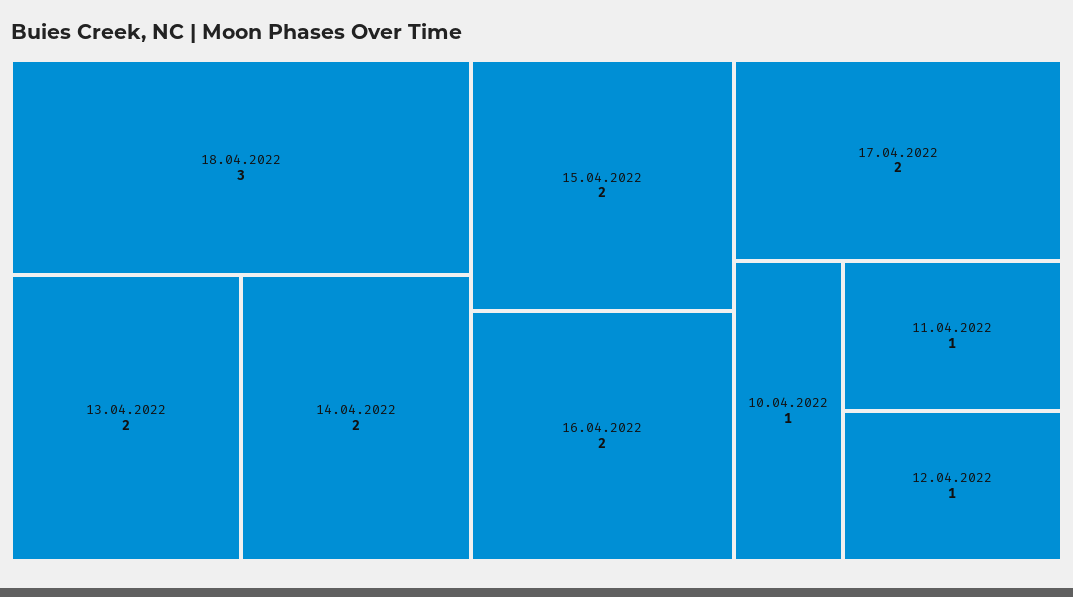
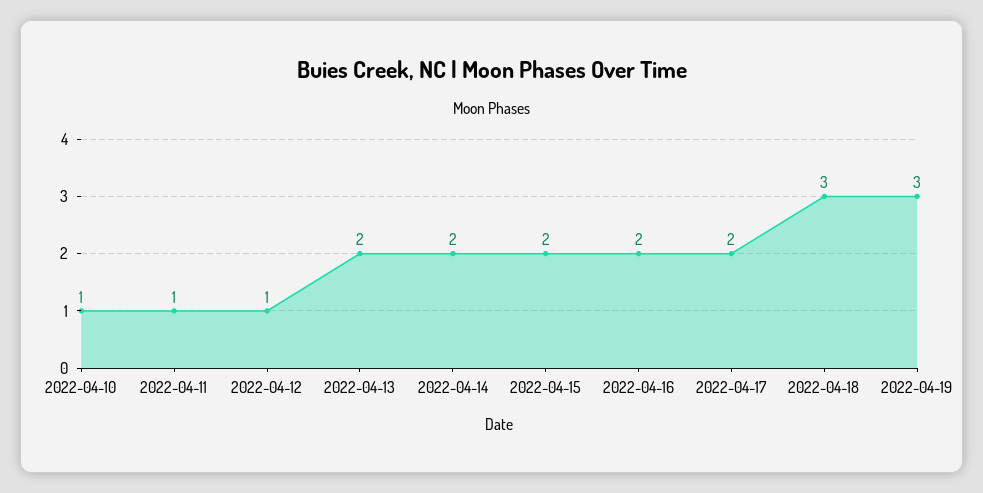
2022-04-19: none -> 3

